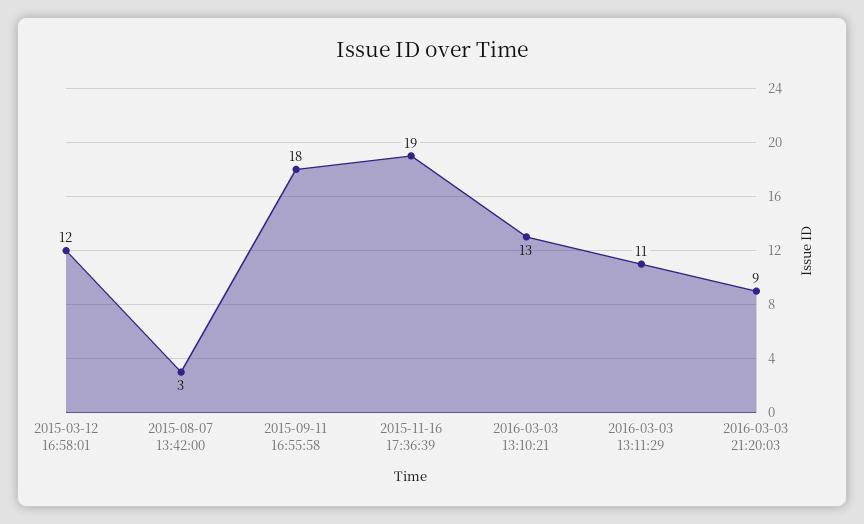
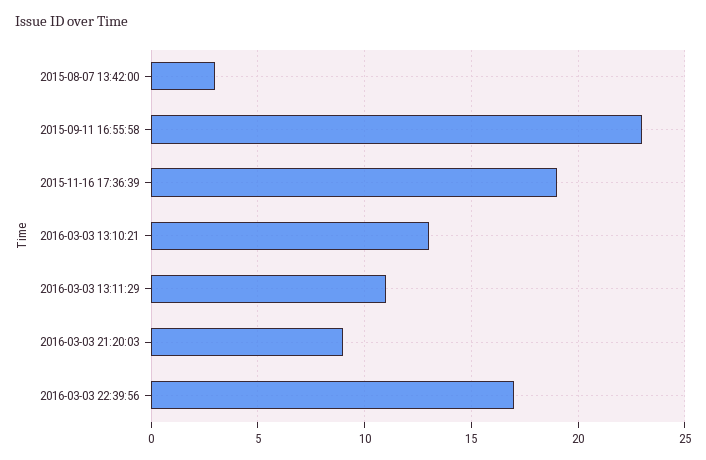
2015-03-12 16:58:01: 12 -> none
2015-09-11 16:55:58: 18 -> 23
2016-03-03 22:39:56: none -> 17

